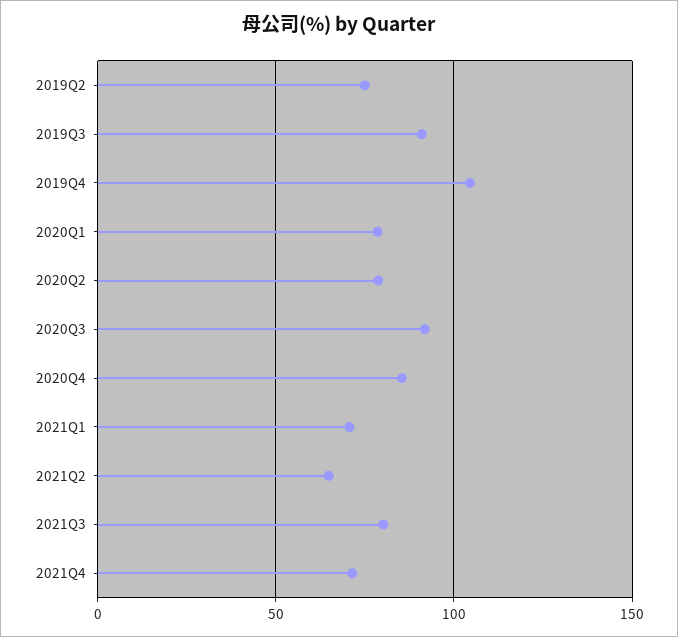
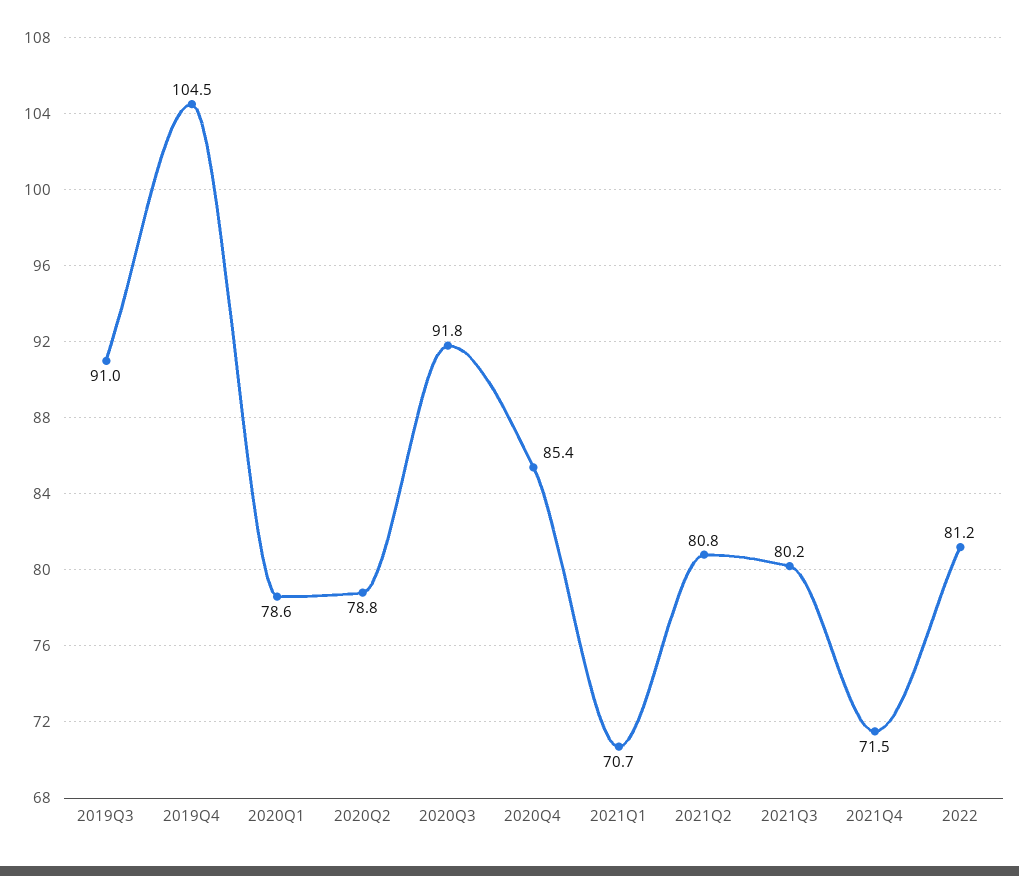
2019Q2: 75 -> none
2021Q2: 65 -> 80.8
2022: none -> 81.2

